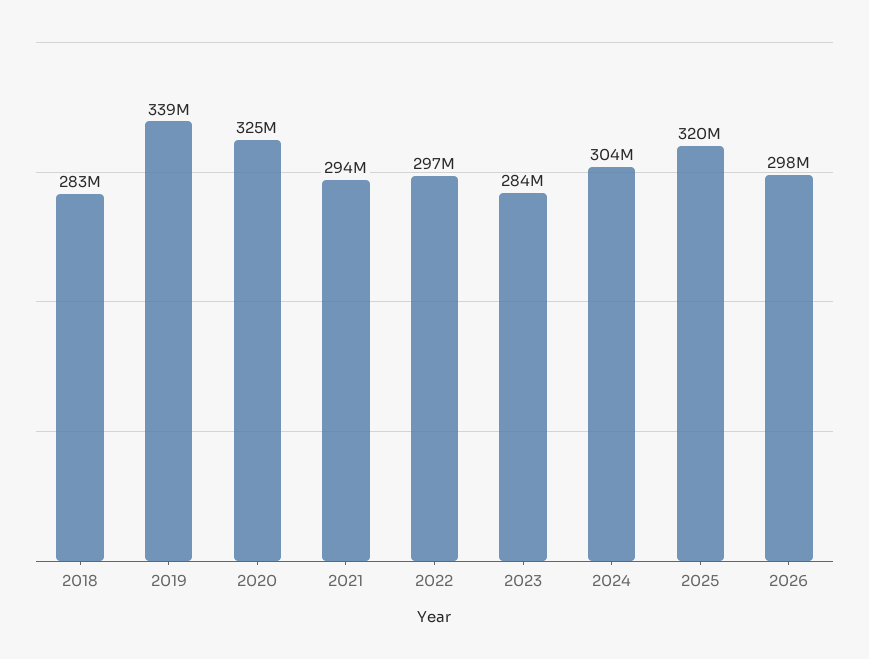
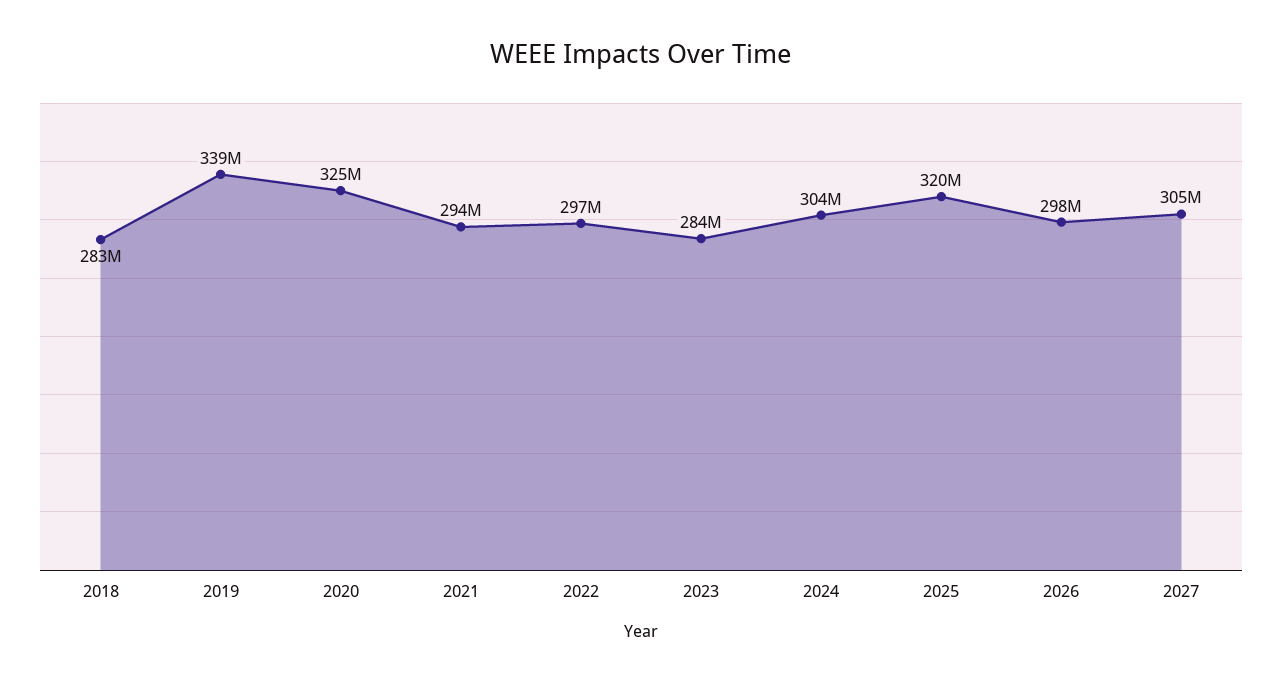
2027: none -> 305000000

